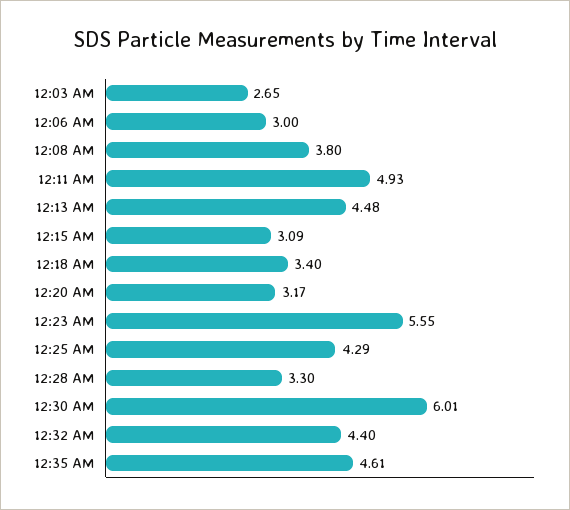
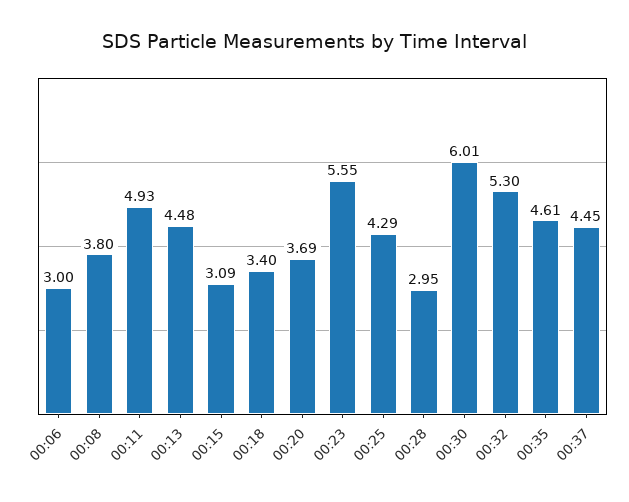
12:03 AM: 2.65 -> none
12:20 AM: 3.17 -> 3.69
12:28 AM: 3.3 -> 2.95
12:32 AM: 4.4 -> 5.3
00:37: none -> 4.45

